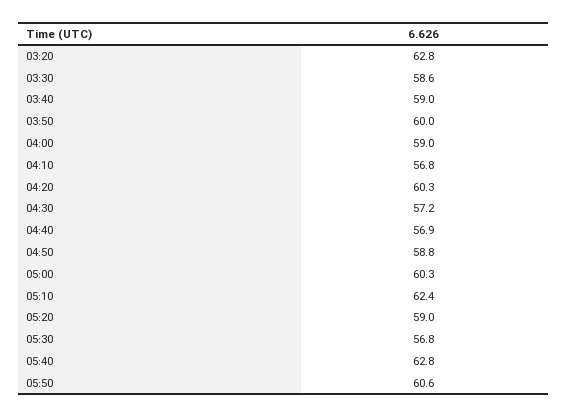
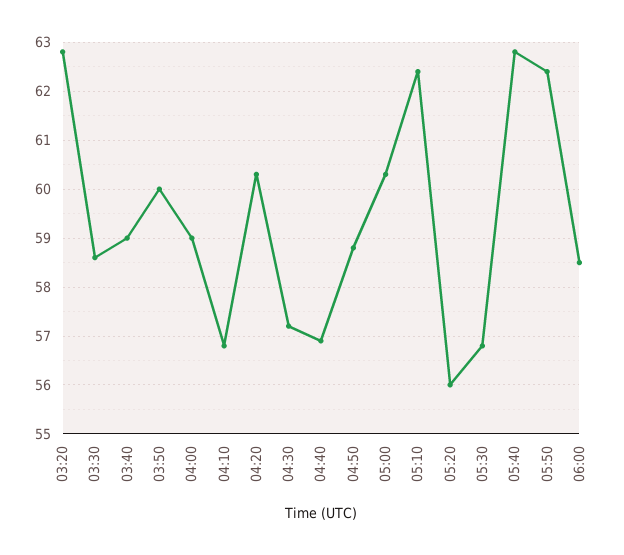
05:20: 59 -> 56
05:50: 60.6 -> 62.5
06:00: none -> 58.5

